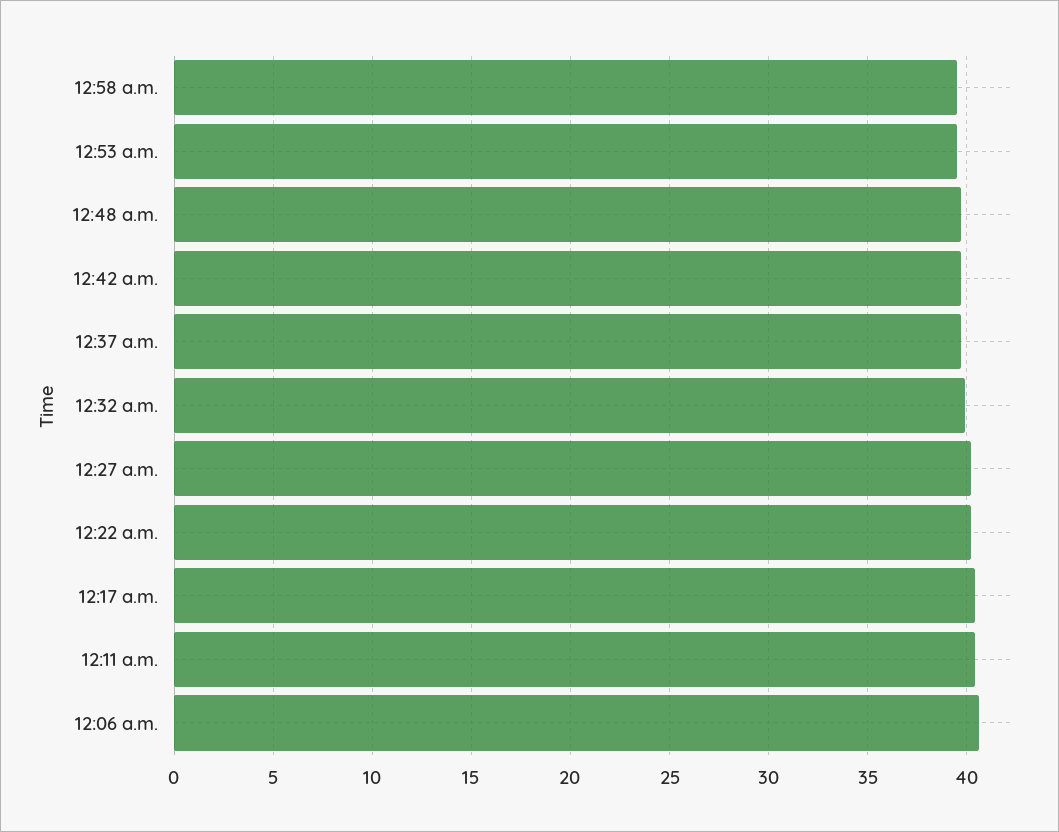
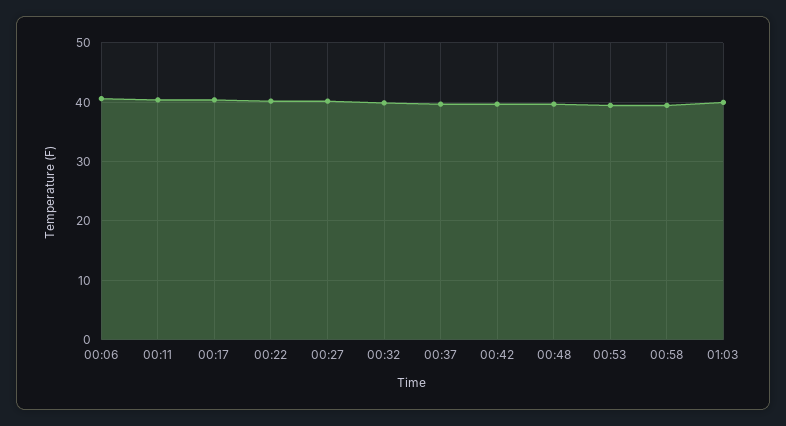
01:03: none -> 40

